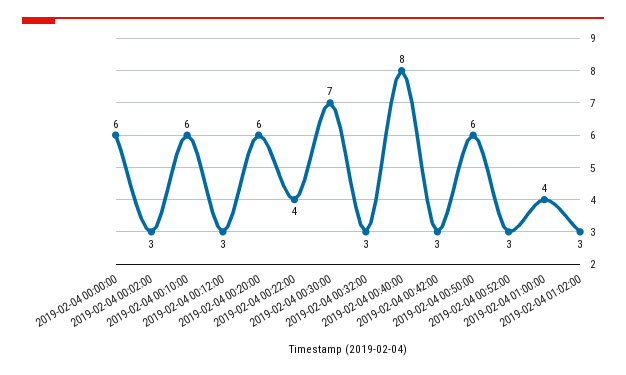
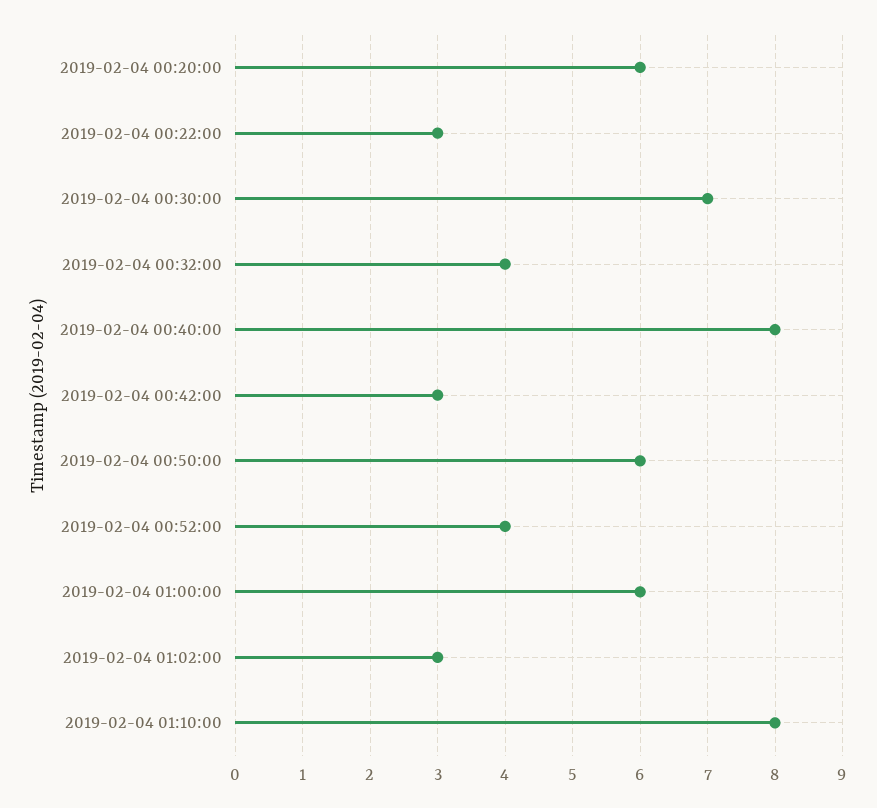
2019-02-04 00:00:00: 6 -> none
2019-02-04 00:02:00: 3 -> none
2019-02-04 00:10:00: 6 -> none
2019-02-04 00:12:00: 3 -> none
2019-02-04 00:22:00: 4 -> 3
2019-02-04 00:32:00: 3 -> 4
2019-02-04 00:52:00: 3 -> 4
2019-02-04 01:00:00: 4 -> 6
2019-02-04 01:10:00: none -> 8

